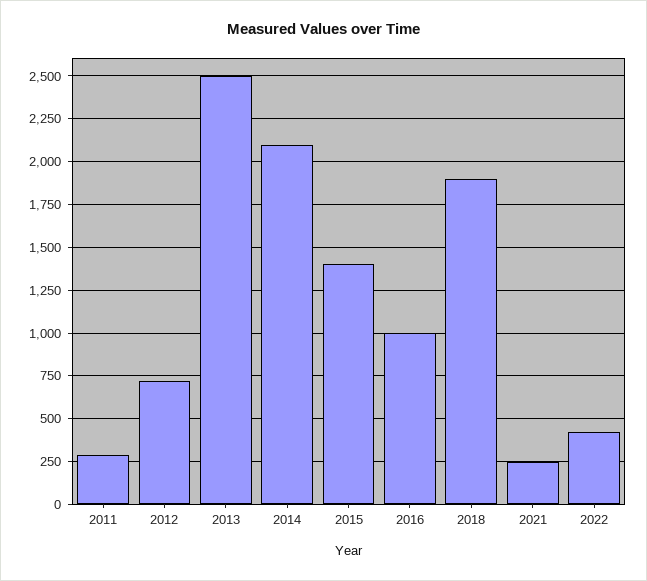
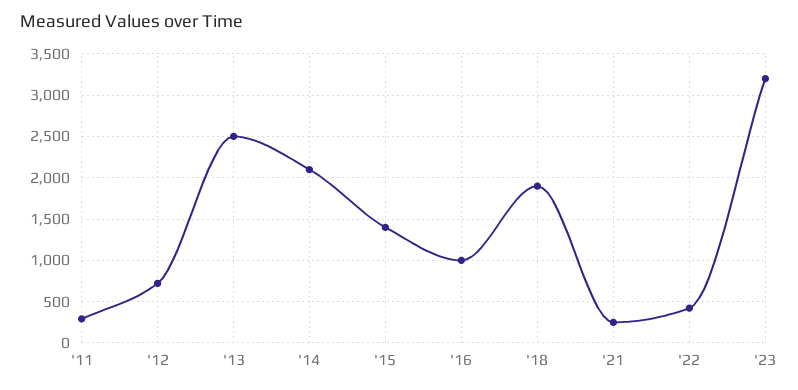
'23: none -> 3200

